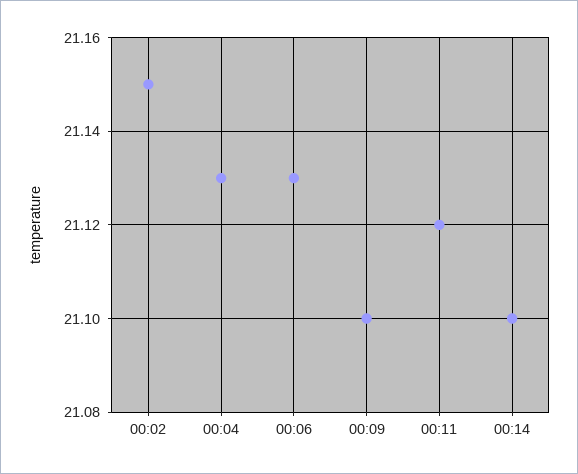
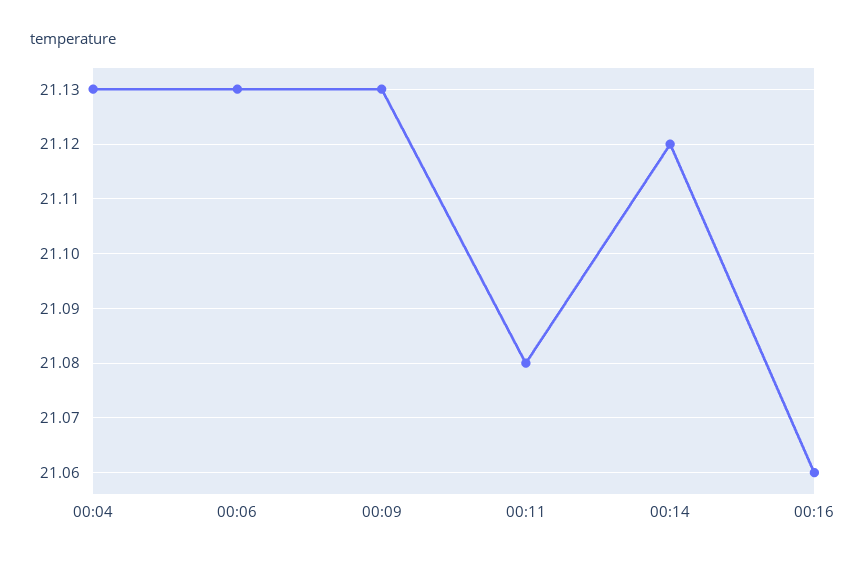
00:02: 21.15 -> none
00:09: 21.1 -> 21.13
00:11: 21.12 -> 21.08
00:14: 21.1 -> 21.12
00:16: none -> 21.06

